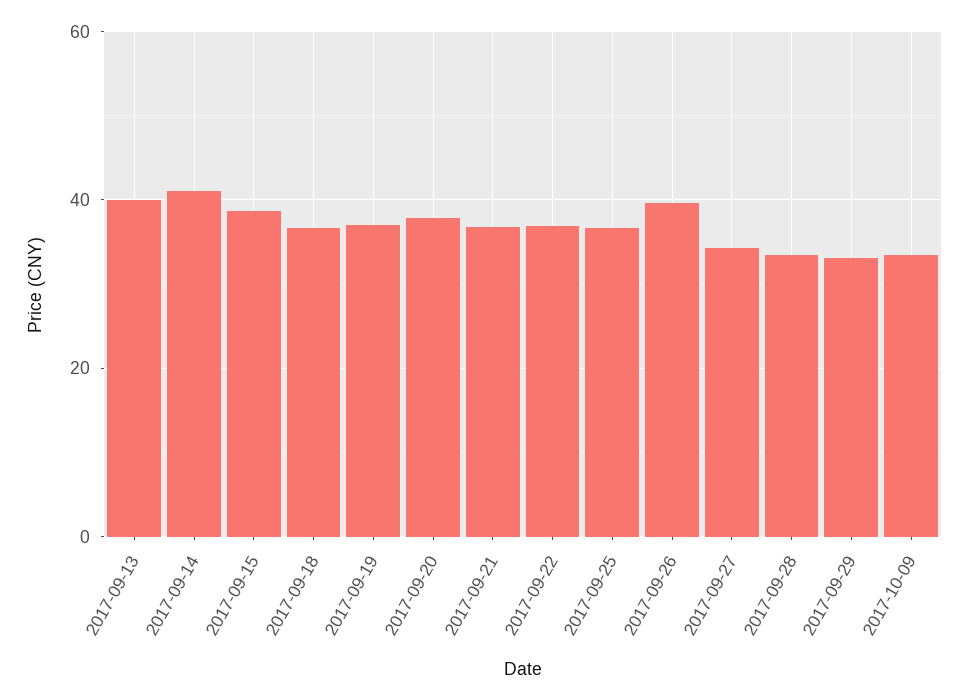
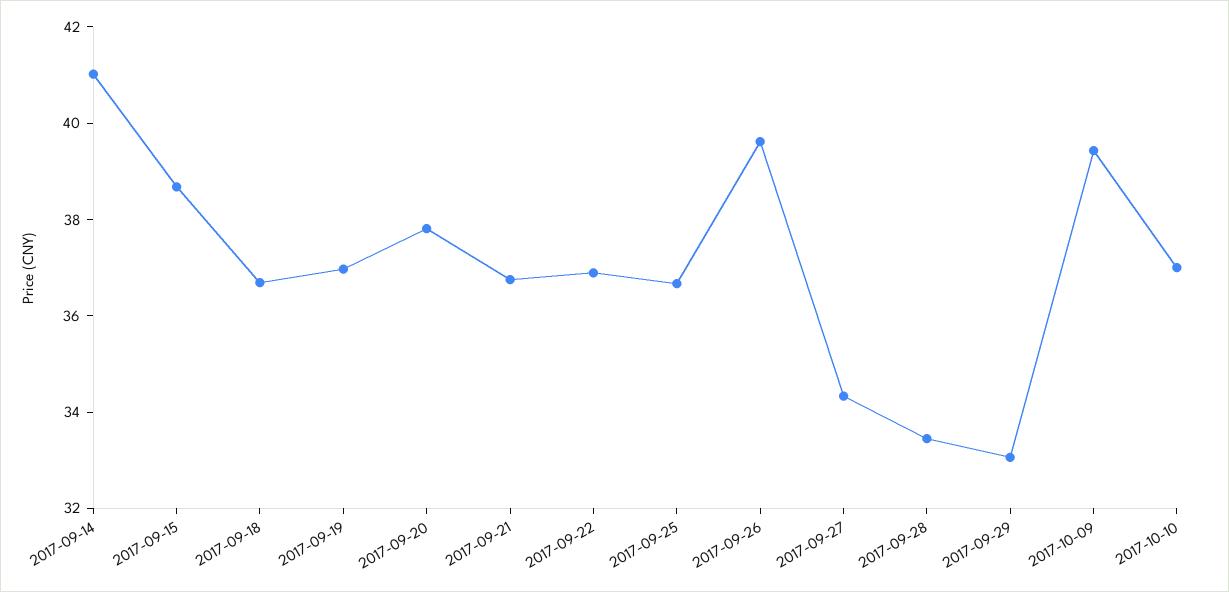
2017-09-13: 40 -> none
2017-10-09: 34 -> 39.5
2017-10-10: none -> 37

